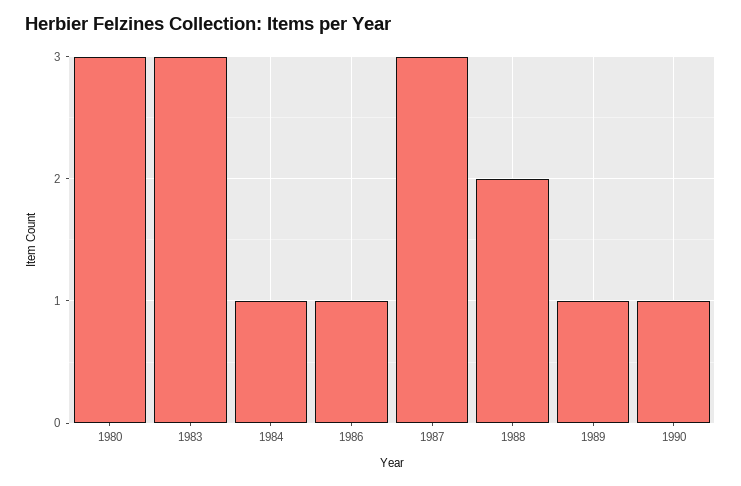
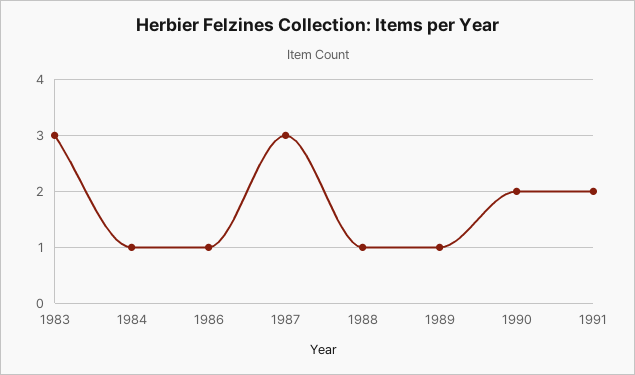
1980: 3 -> none
1988: 2 -> 1
1990: 1 -> 2
1991: none -> 2

